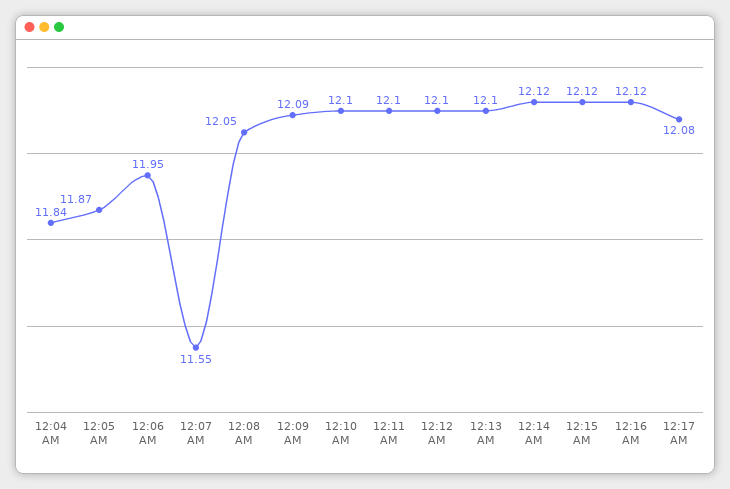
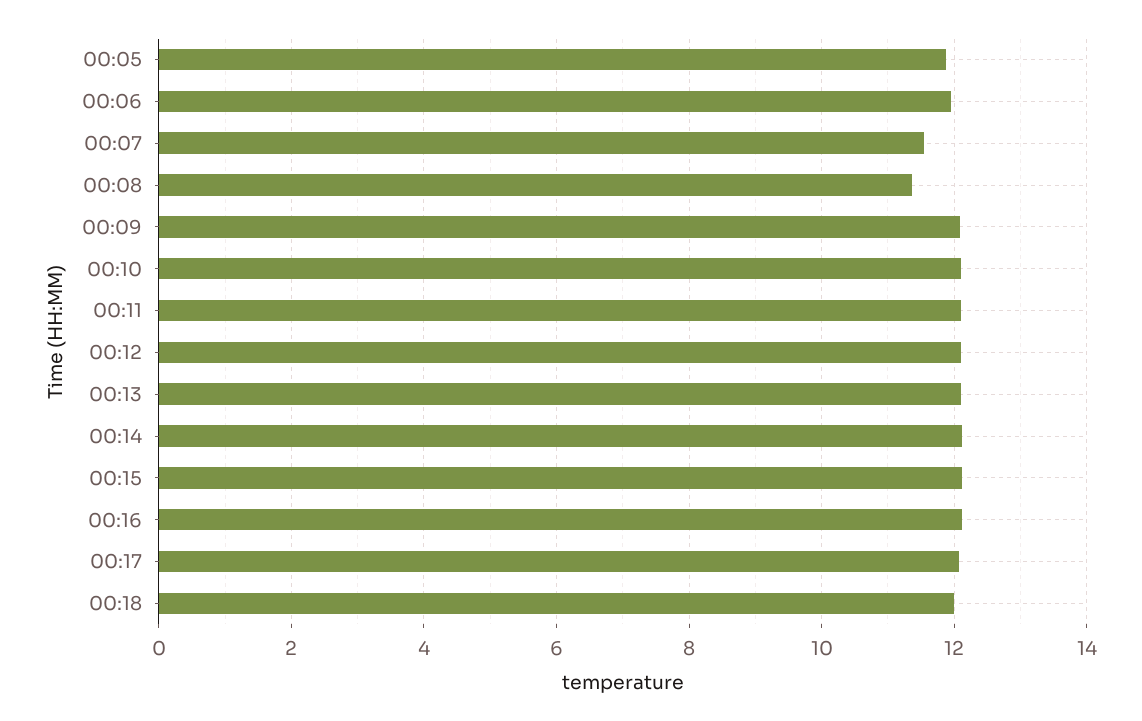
12:04 AM: 11.84 -> none
12:08 AM: 12.05 -> 11.4
00:18: none -> 12

